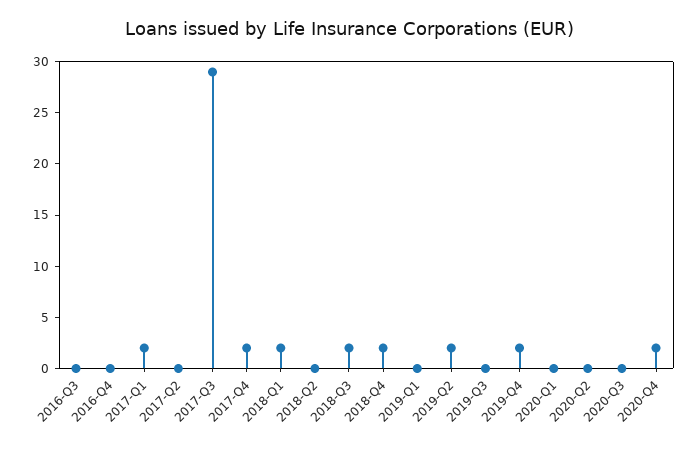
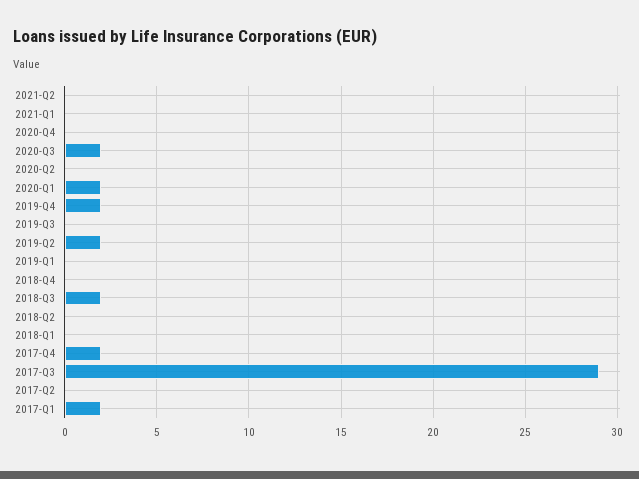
2016-Q3: 0 -> none
2016-Q4: 0 -> none
2018-Q1: 2 -> 0
2018-Q4: 2 -> 0
2020-Q1: 0 -> 2
2020-Q3: 0 -> 2
2020-Q4: 2 -> 0
2021-Q2: none -> 0
2021-Q1: none -> 0

